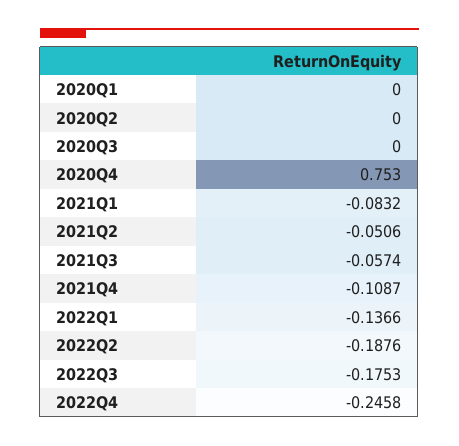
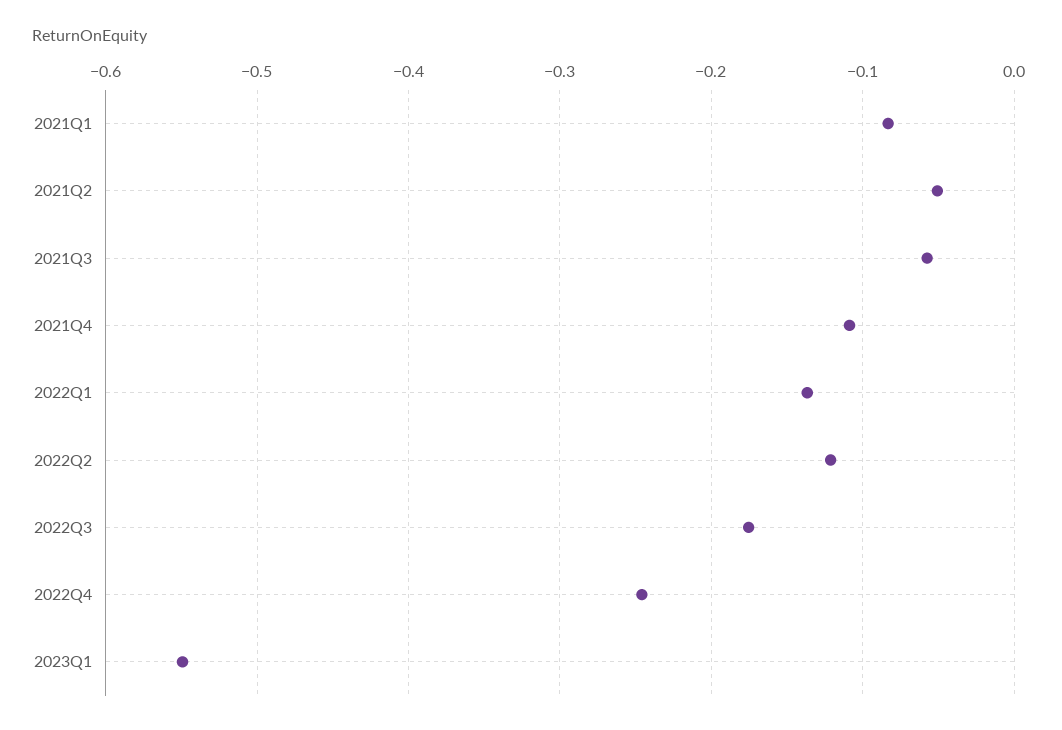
2020Q1: 0 -> none
2020Q2: 0 -> none
2020Q3: 0 -> none
2020Q4: 0.753 -> none
2022Q2: -0.1876 -> -0.12
2023Q1: none -> -0.55

